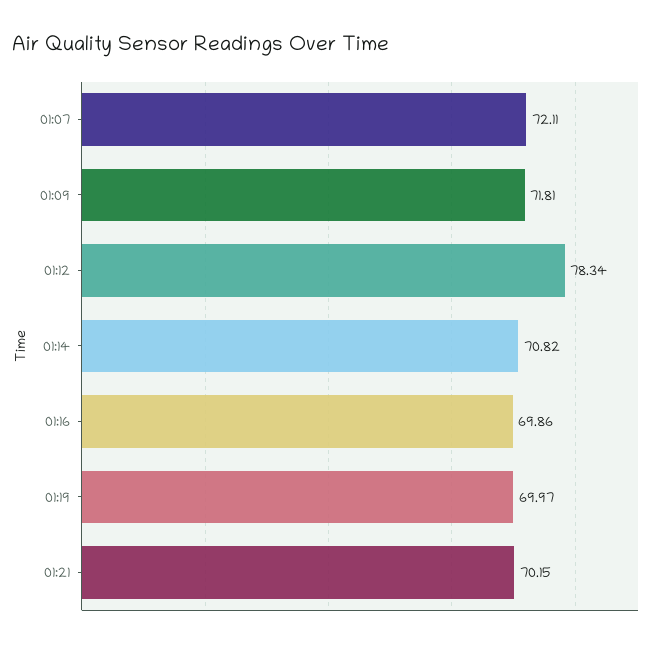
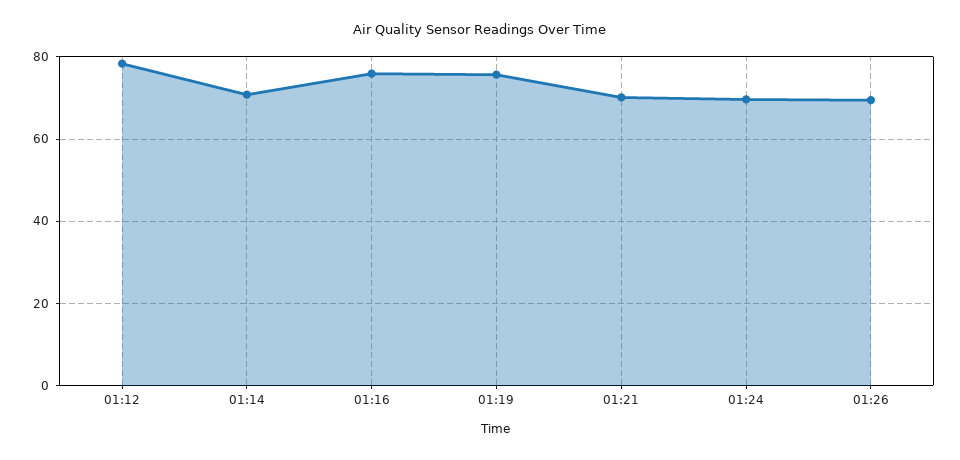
01:07: 72.11 -> none
01:09: 71.81 -> none
01:16: 69.86 -> 76
01:19: 69.97 -> 76
01:24: none -> 70
01:26: none -> 70

